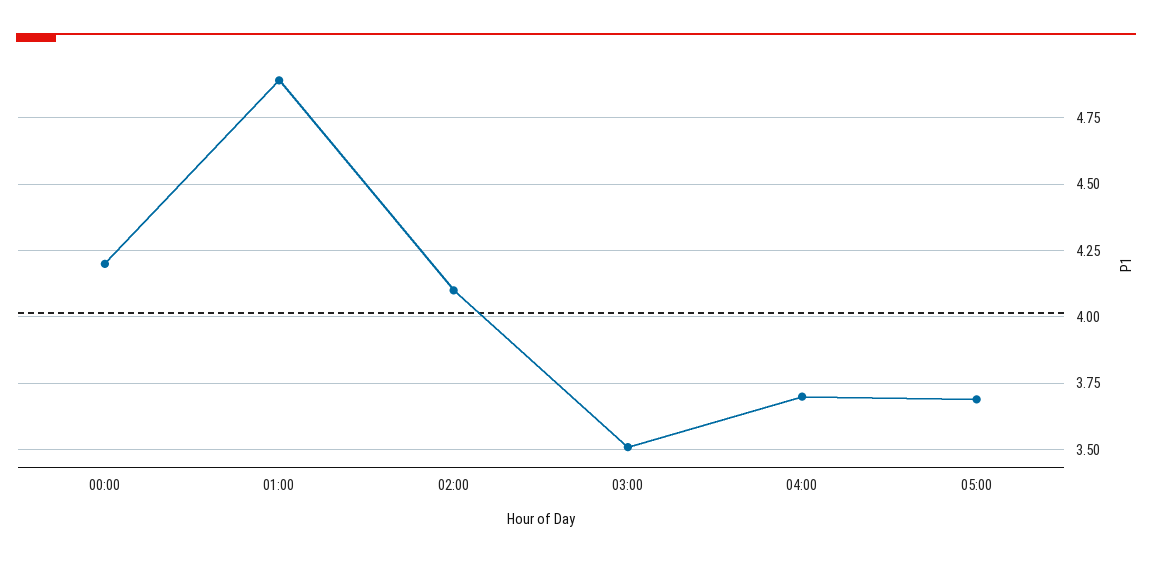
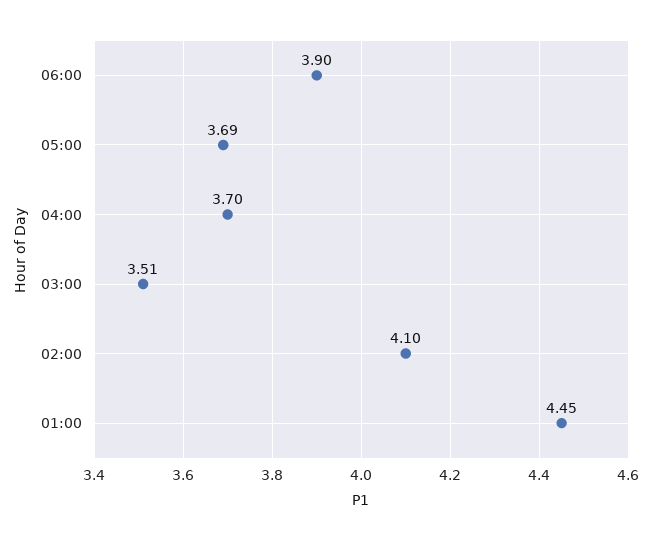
00:00: 4.2 -> none
01:00: 4.9 -> 4.45
06:00: none -> 3.9

